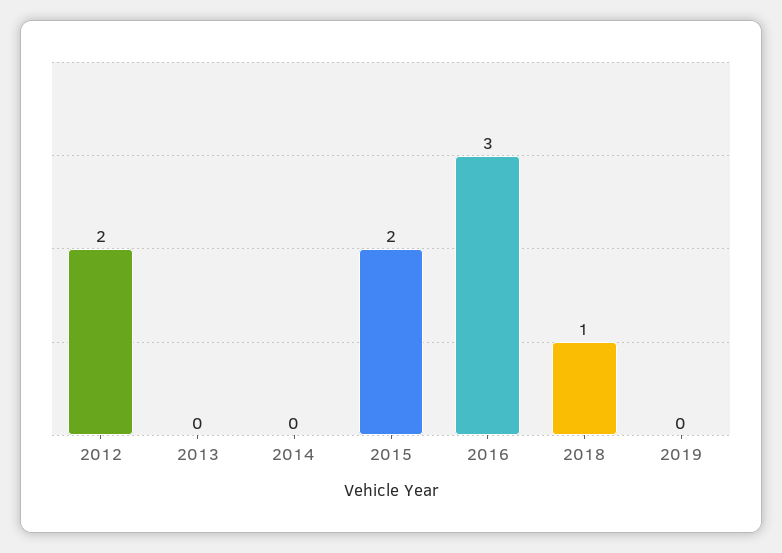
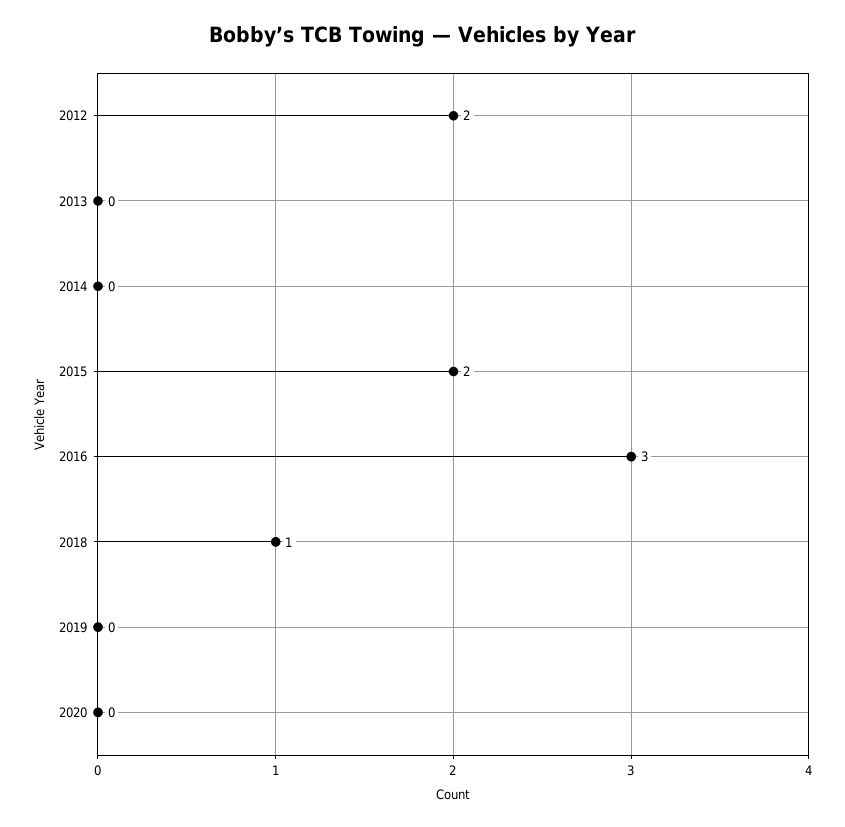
2020: none -> 0

